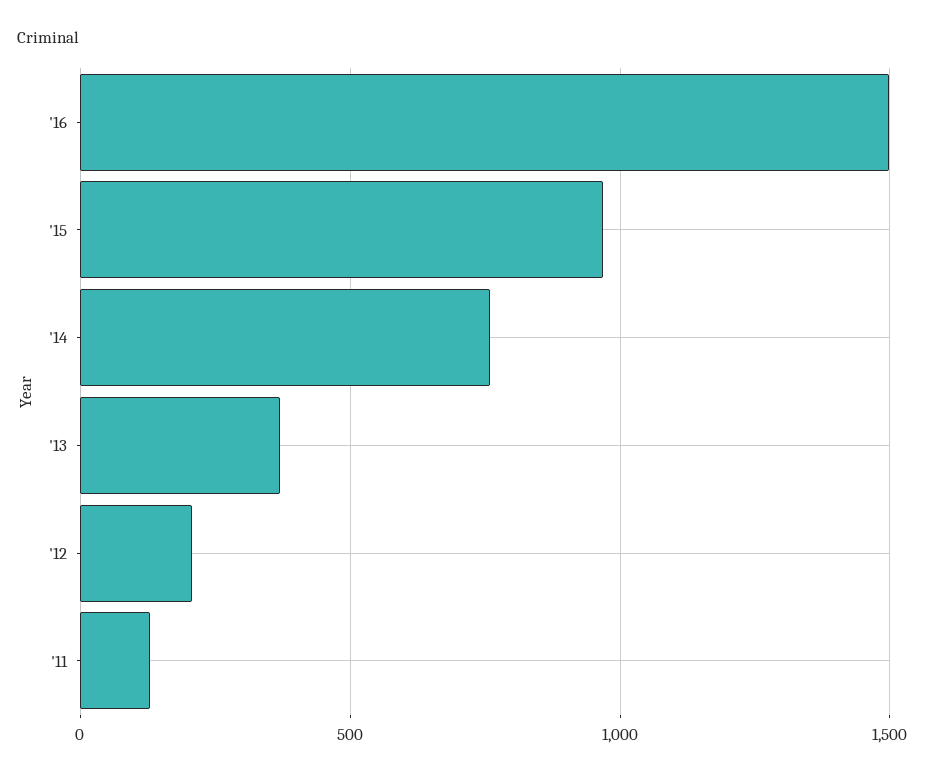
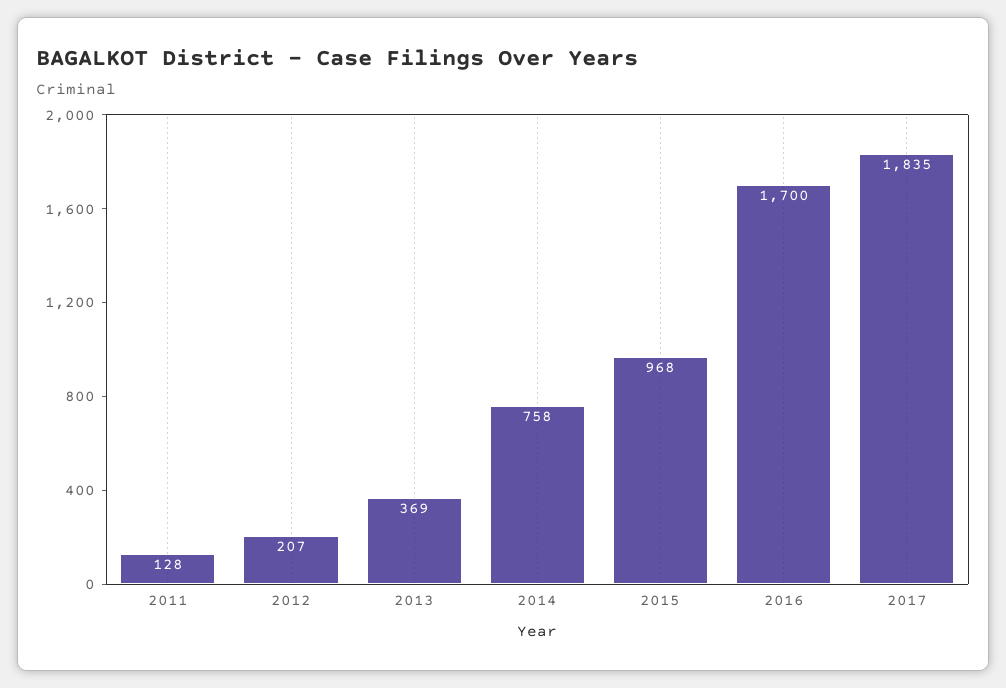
'16: 1500 -> 1700
2017: none -> 1835

